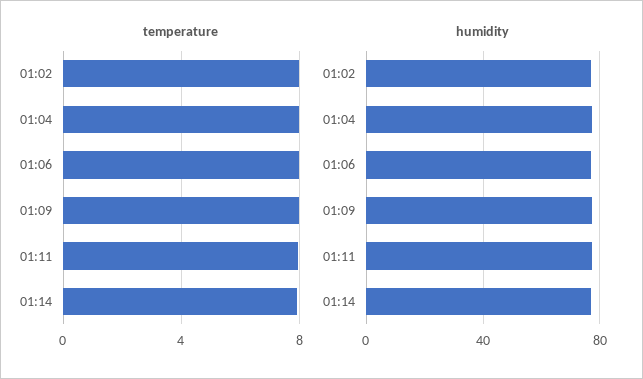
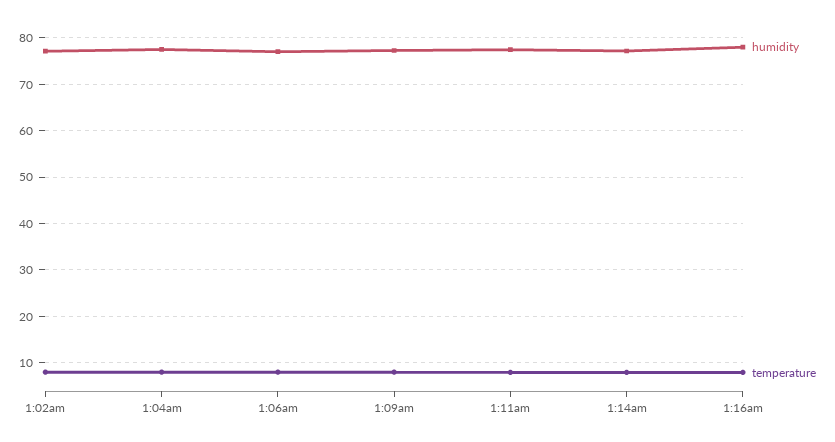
humidity, 1:16am: none -> 78
temperature, 1:16am: none -> 8

